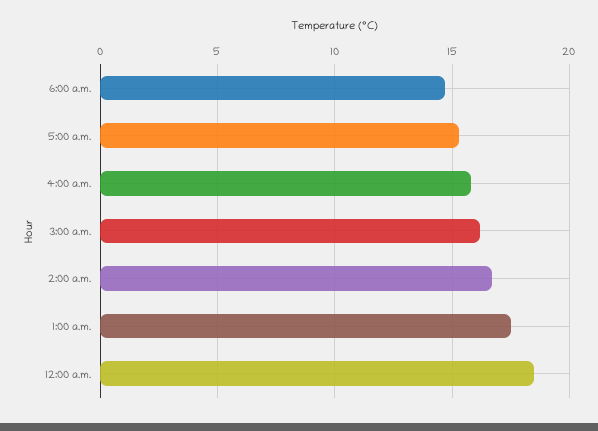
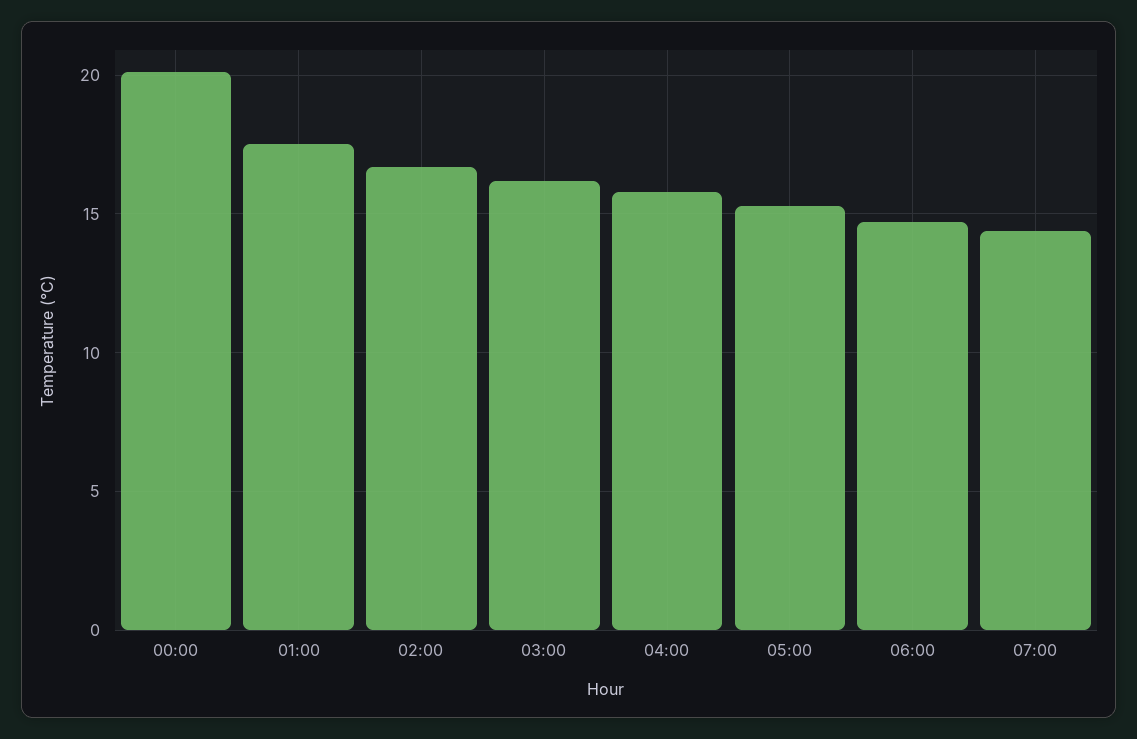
12:00 a.m.: 18.5 -> 20
07:00: none -> 14.5

